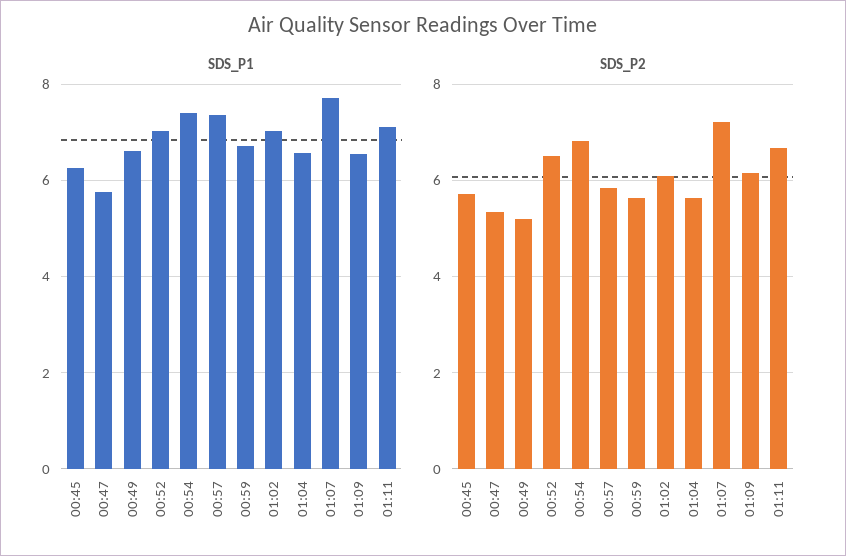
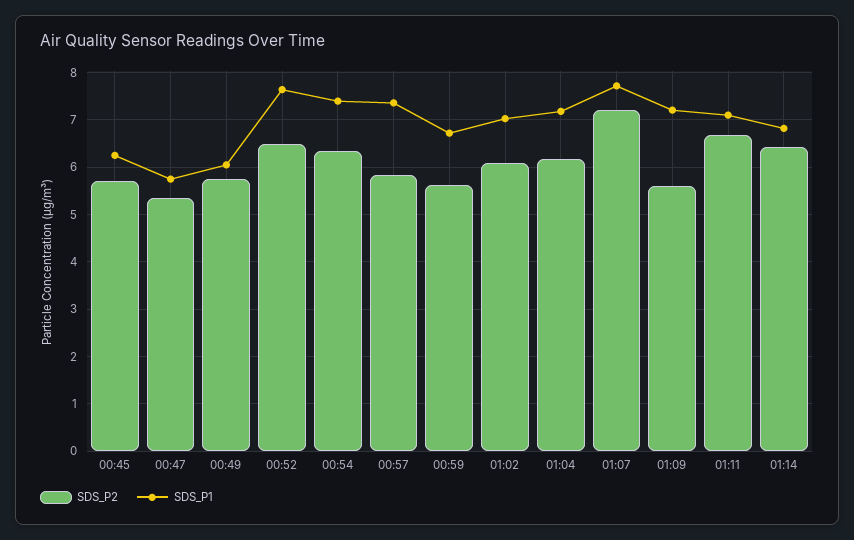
SDS_P1, 00:49: 6.6 -> 6
SDS_P1, 00:52: 7 -> 7.6
SDS_P1, 01:04: 6.6 -> 7.2
SDS_P1, 01:09: 6.6 -> 7.2
SDS_P2, 00:49: 5.2 -> 5.8
SDS_P2, 00:54: 6.8 -> 6.4
SDS_P2, 01:04: 5.6 -> 6.2
SDS_P2, 01:09: 6.2 -> 5.6
SDS_P2, 01:14: none -> 6.4
SDS_P1, 01:14: none -> 6.8

